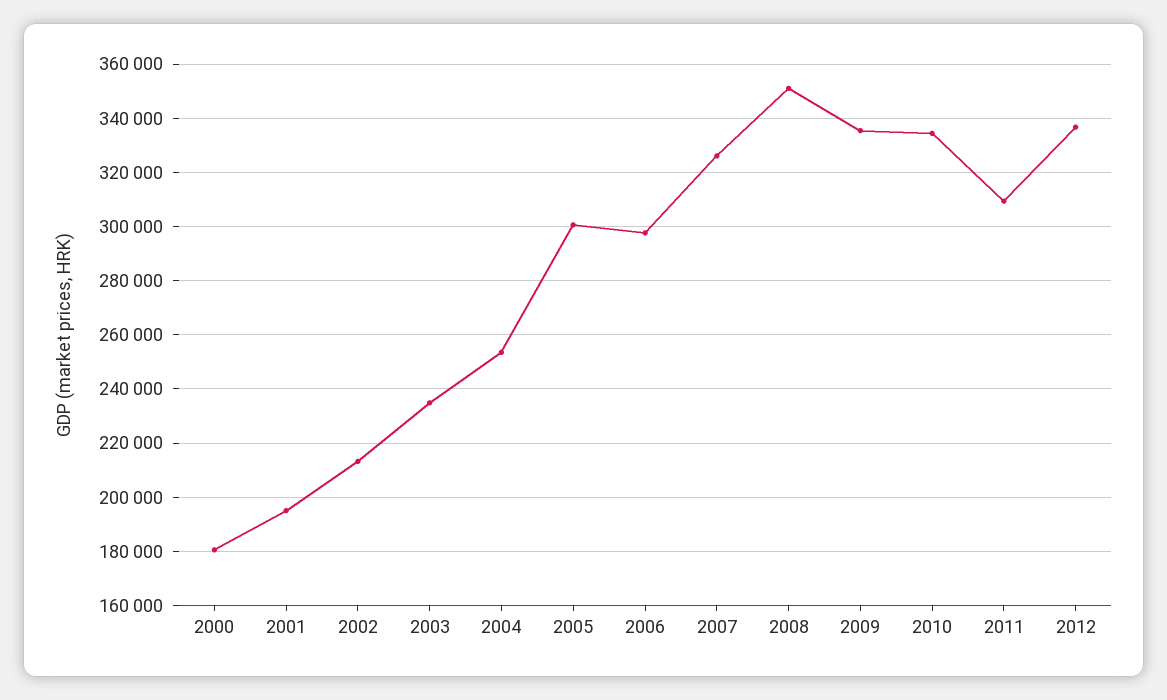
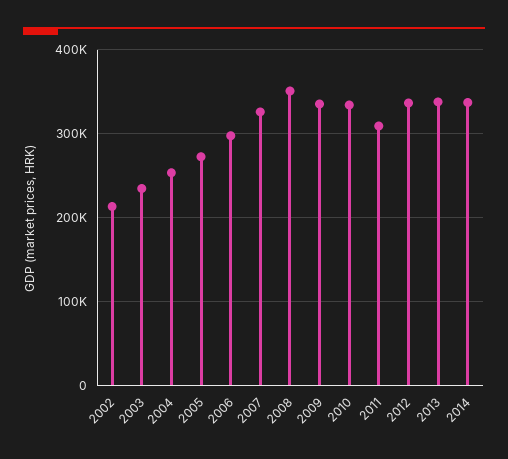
2000: 180000 -> none
2001: 195000 -> none
2005: 300000 -> 270000
2013: none -> 340000
2014: none -> 340000

